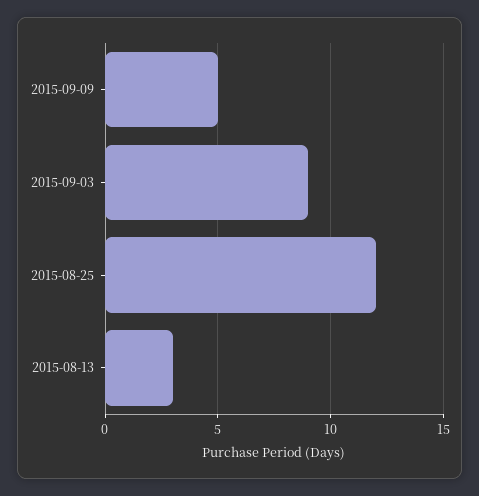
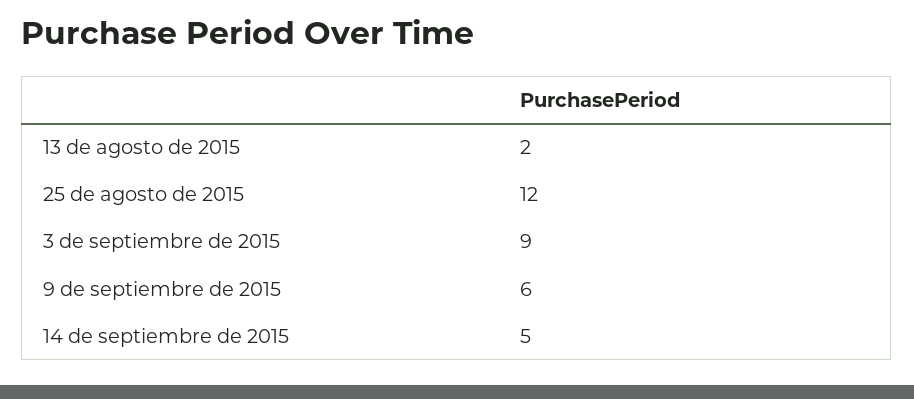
2015-09-09: 5 -> 6
2015-08-13: 3 -> 2
14 de septiembre de 2015: none -> 5

